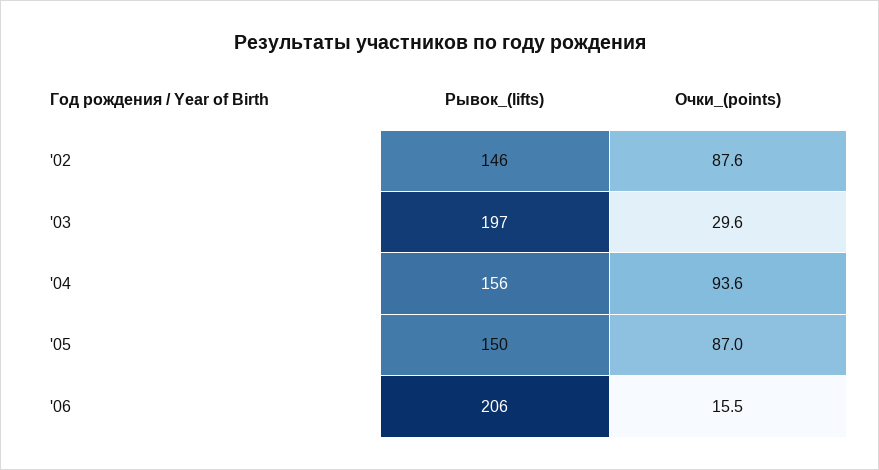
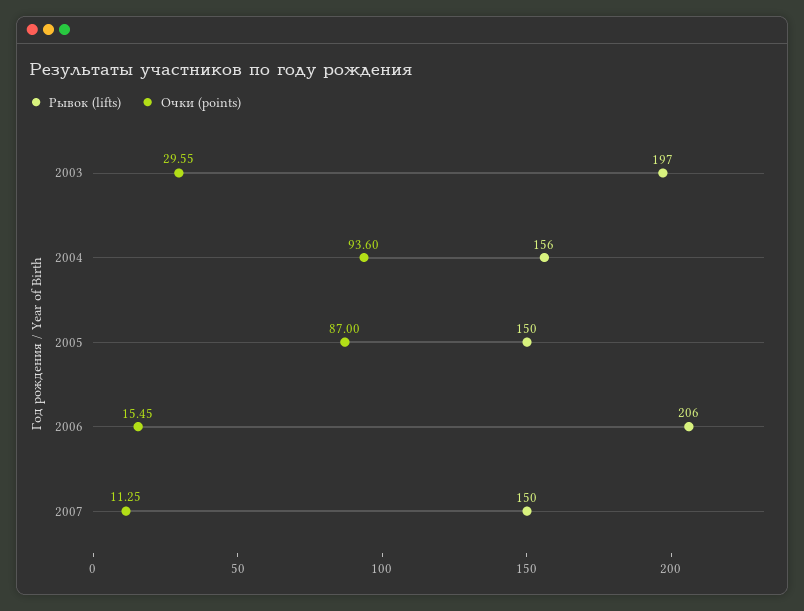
Рывок_(lifts), '02: 146 -> none
Очки_(points), '02: 87.6 -> none
Рывок_(lifts), 2007: none -> 150
Очки_(points), 2007: none -> 11.25

